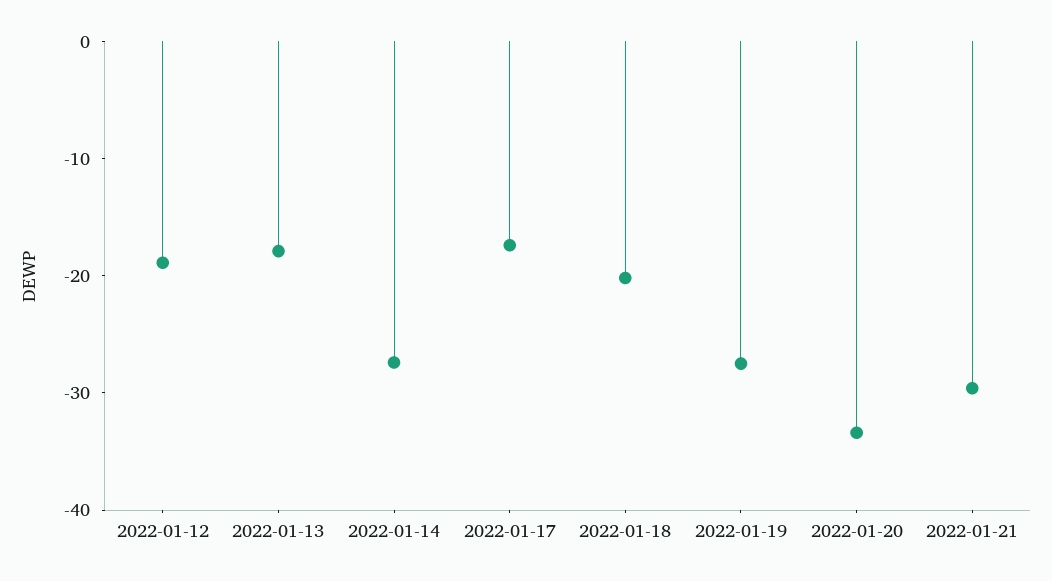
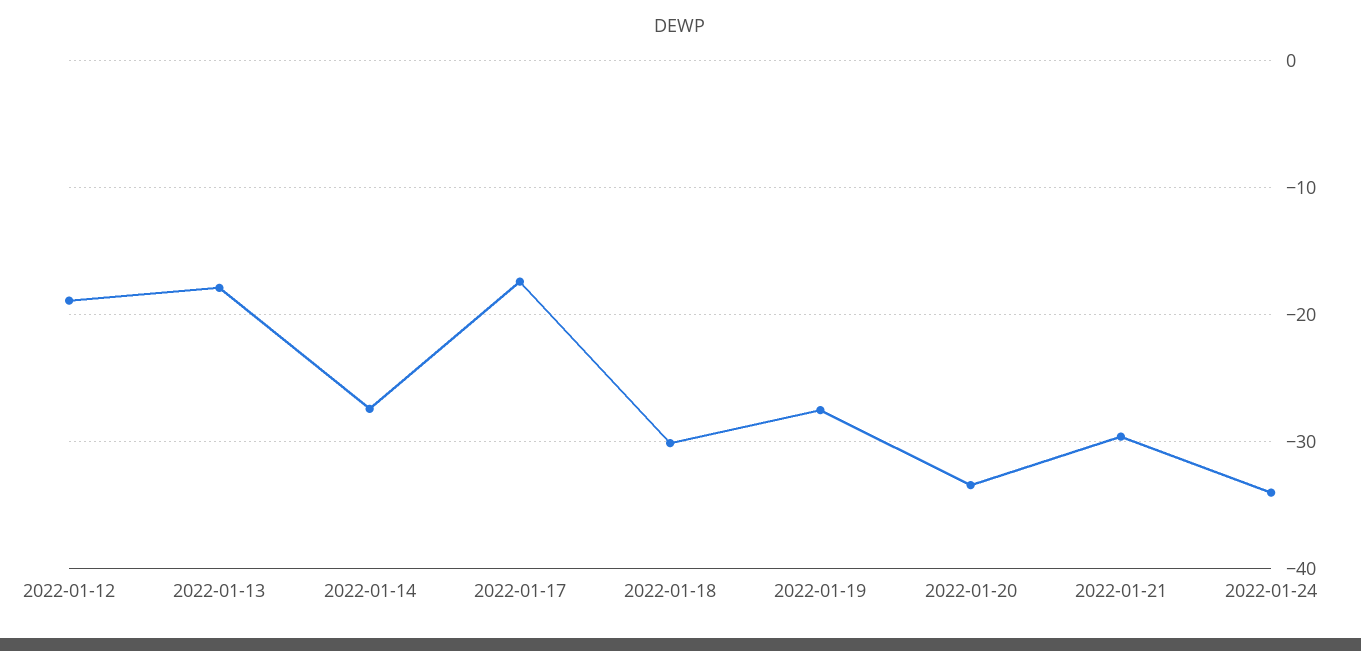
2022-01-18: -20 -> -30
2022-01-24: none -> -34

